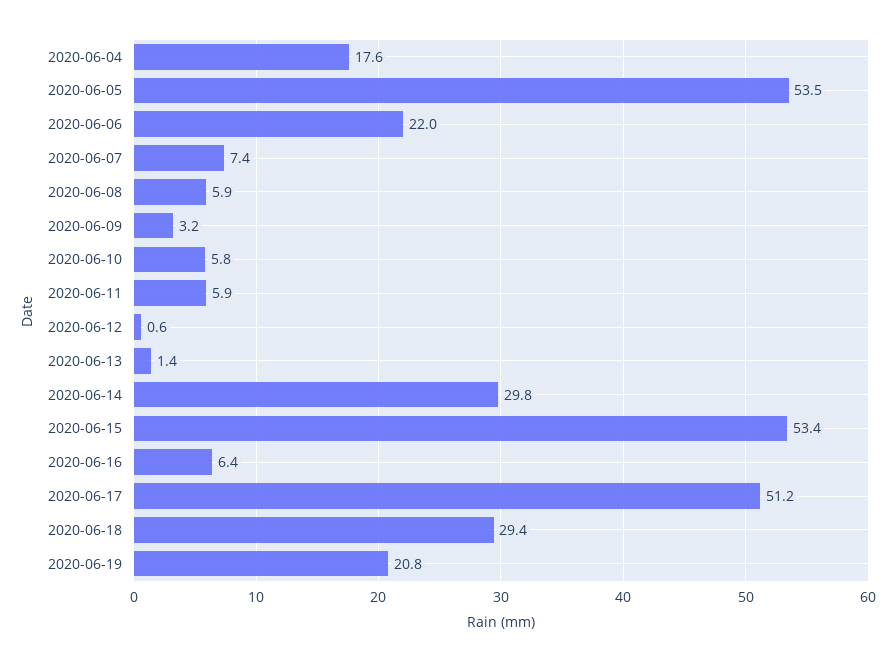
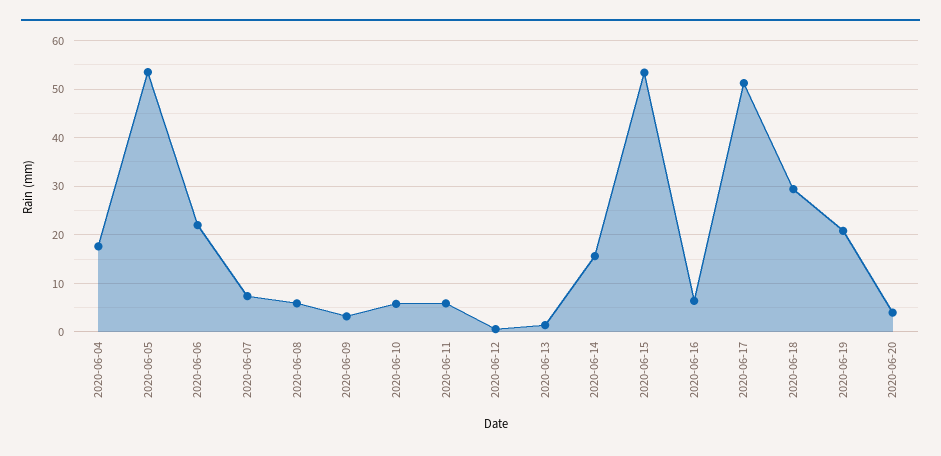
2020-06-14: 29.8 -> 16
2020-06-20: none -> 4

